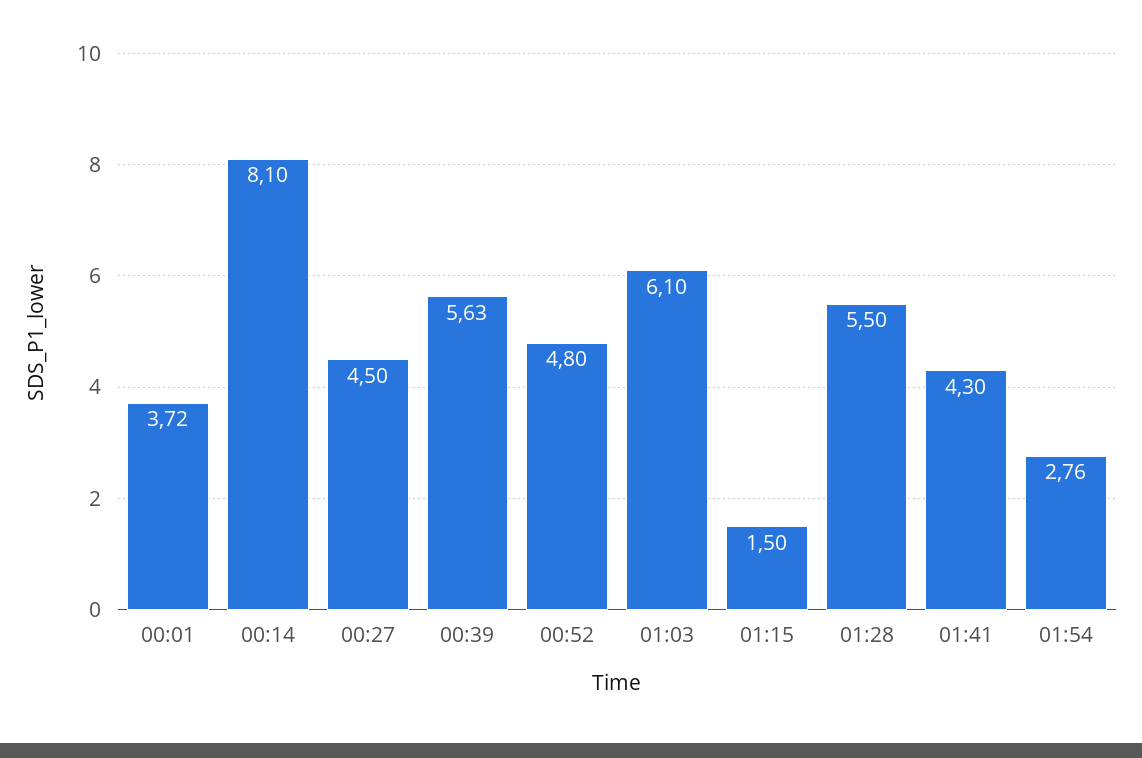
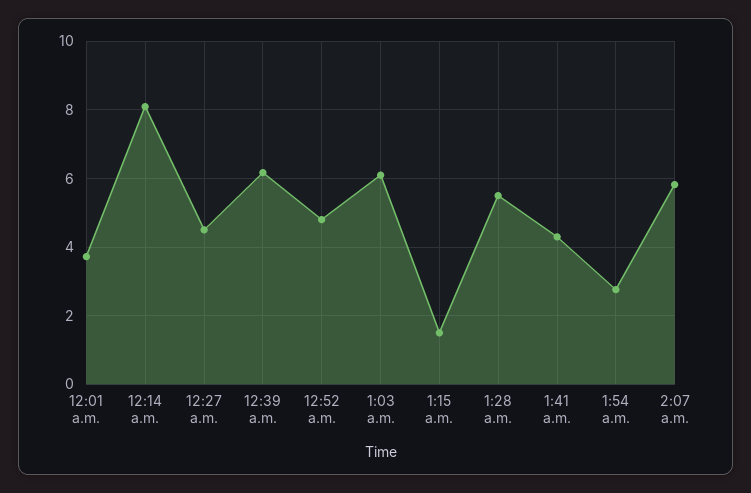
00:39: 5.63 -> 6.2
2:07 a.m.: none -> 5.8

